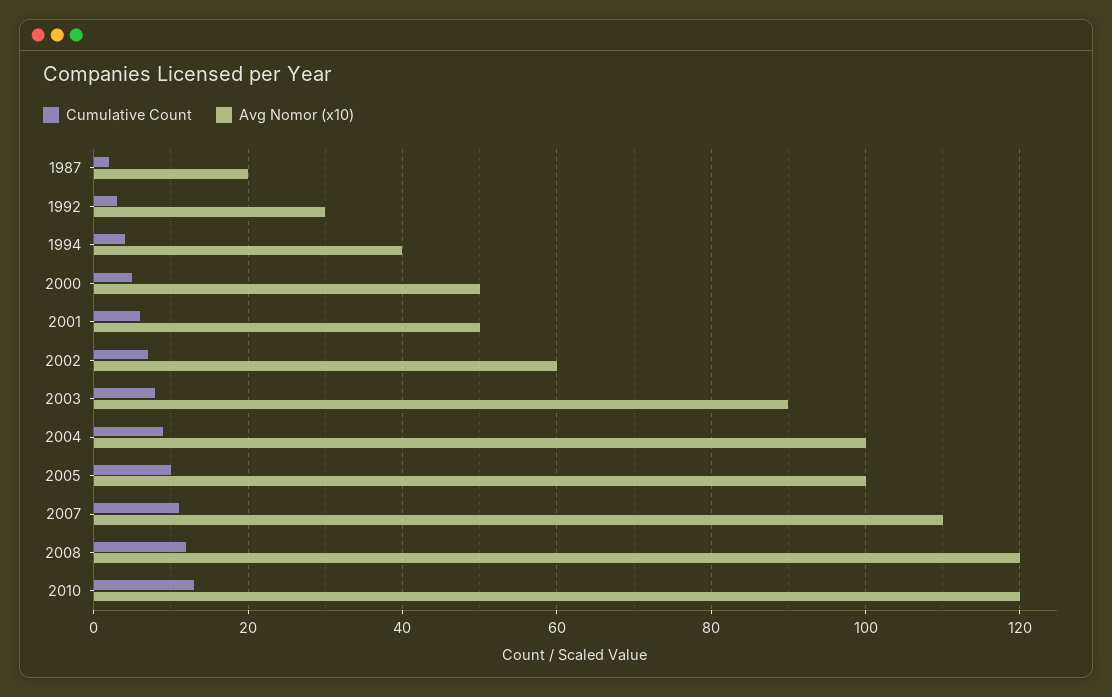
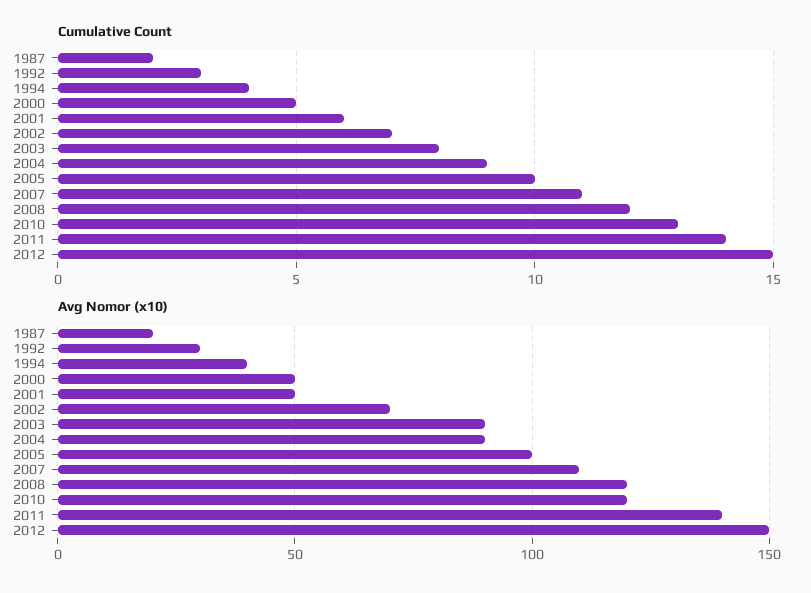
Avg Nomor (x10), 2002: 60 -> 70
Avg Nomor (x10), 2004: 100 -> 90
Cumulative Count, 2011: none -> 14
Cumulative Count, 2012: none -> 15
Avg Nomor (x10), 2011: none -> 140
Avg Nomor (x10), 2012: none -> 150

